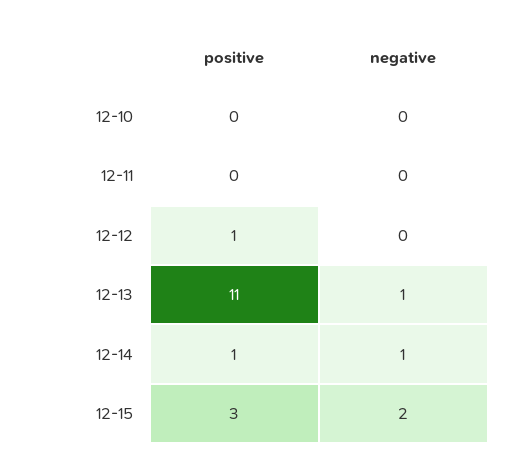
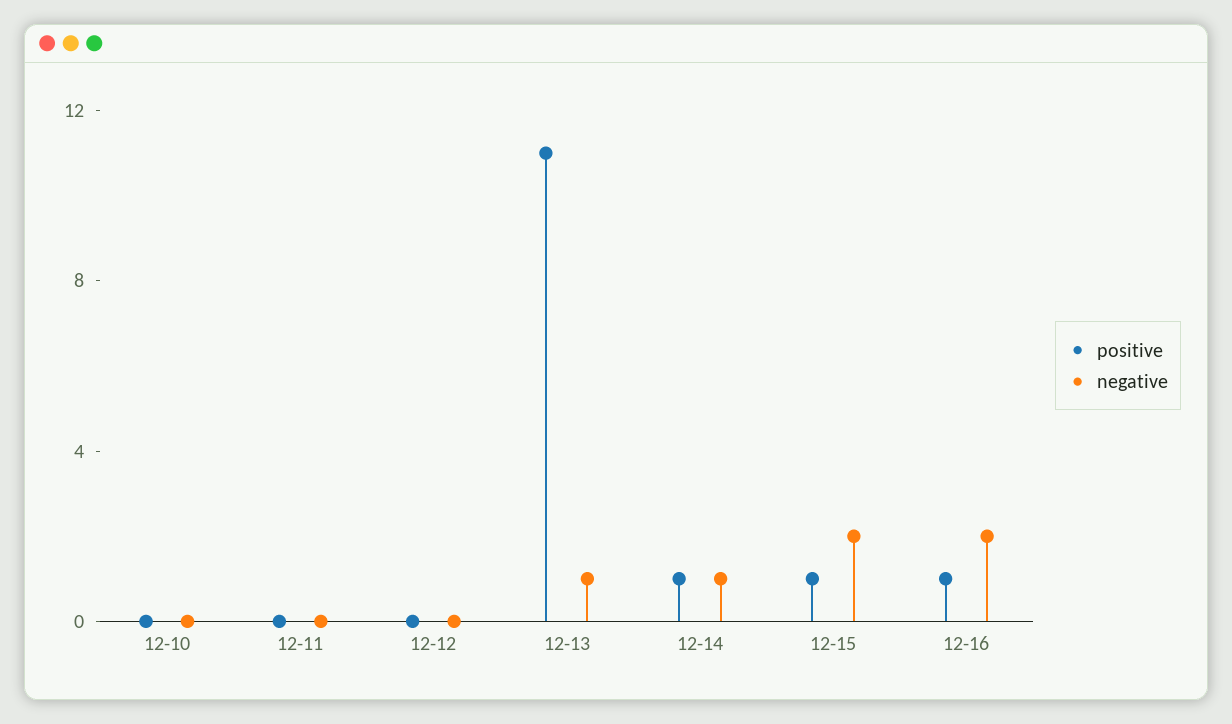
positive, 12-12: 1 -> 0
positive, 12-15: 3 -> 1
positive, 12-16: none -> 1
negative, 12-16: none -> 2

